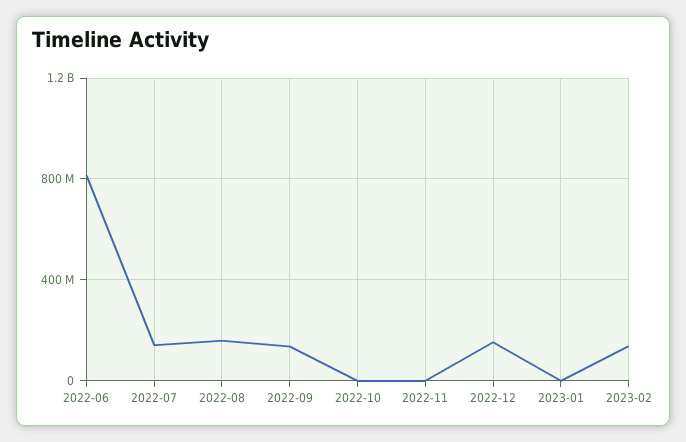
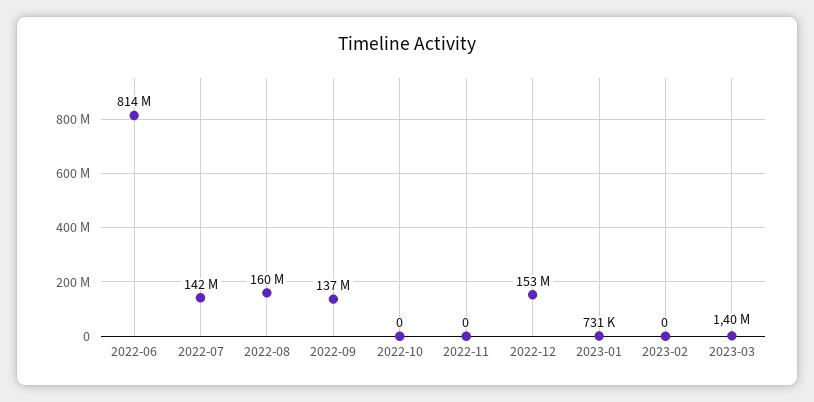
2023-02: 150000000 -> 0
2023-03: none -> 1400000

